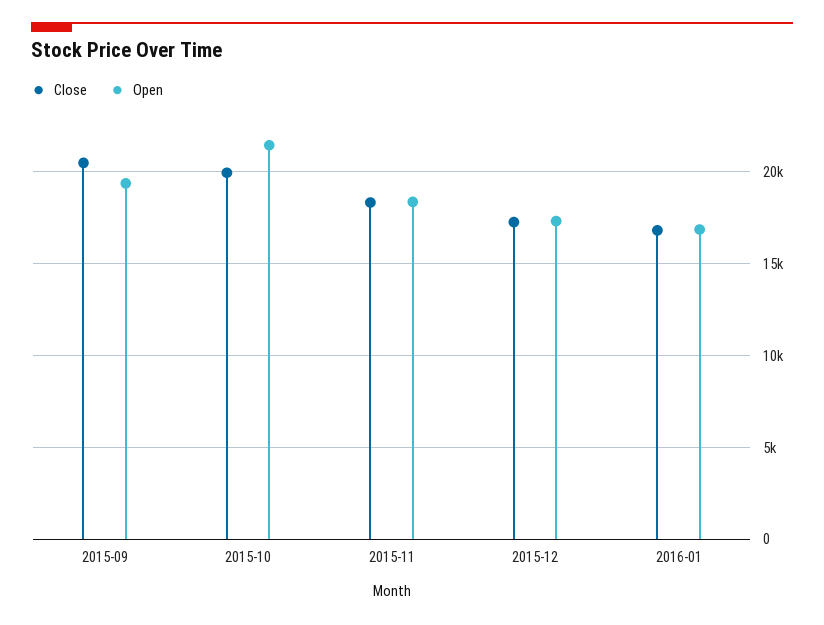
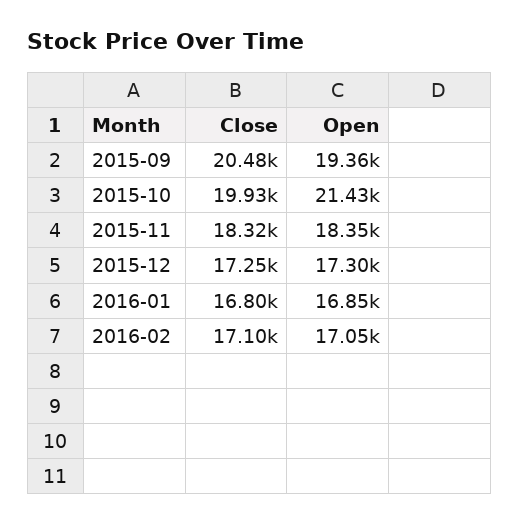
Close, 2016-02: none -> 17100
Open, 2016-02: none -> 17050

